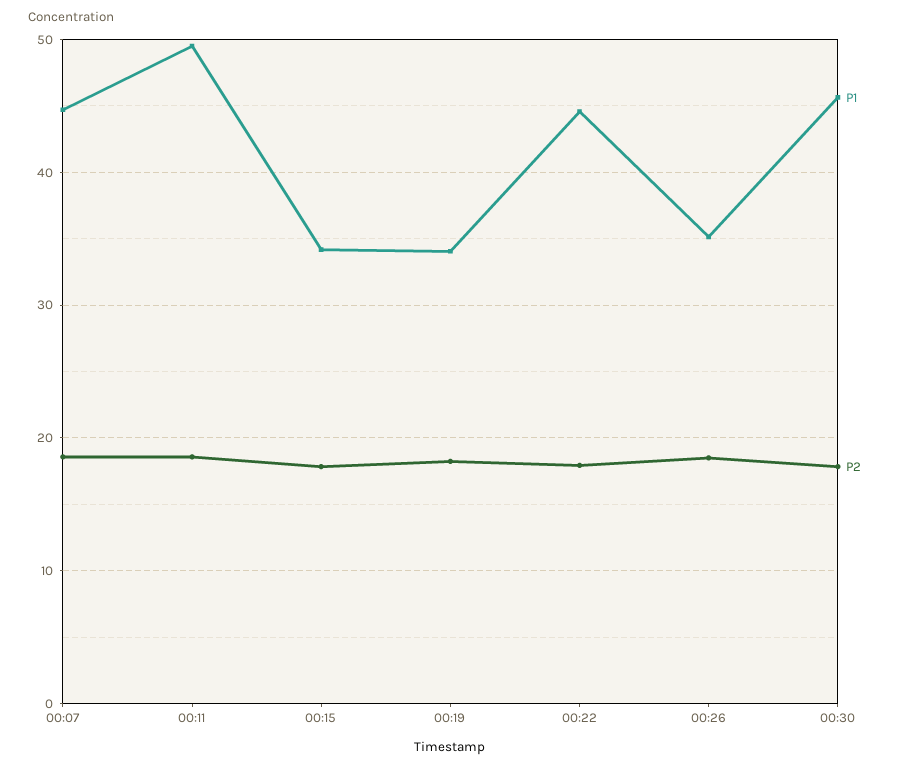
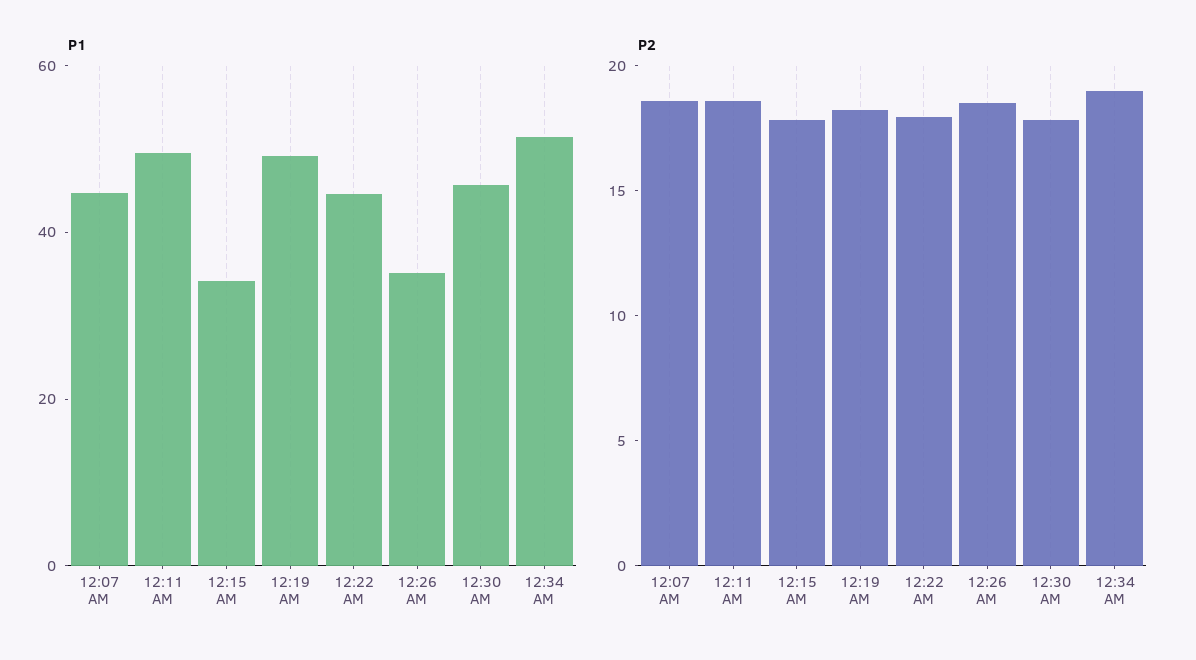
P1, 00:19: 34 -> 50
P1, 12:34 AM: none -> 50
P2, 12:34 AM: none -> 19

